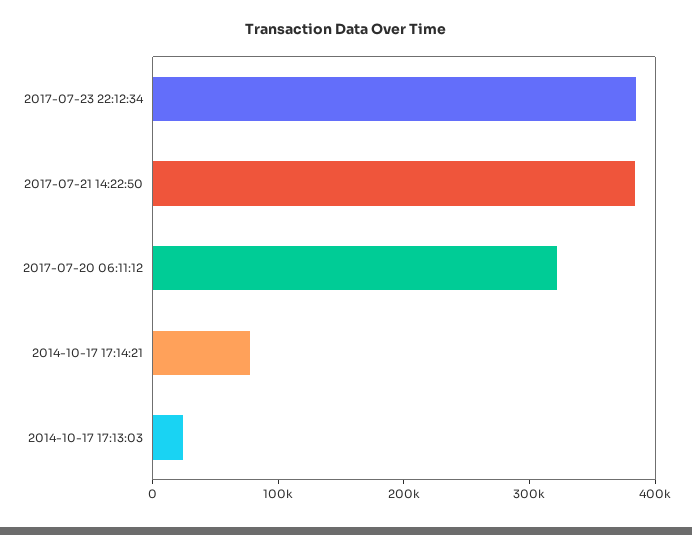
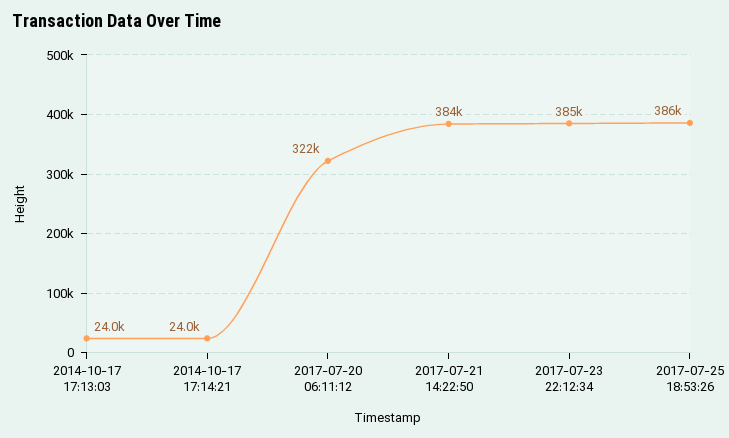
2014-10-17 17:14:21: 80000 -> 24000
2017-07-25 18:53:26: none -> 386000

